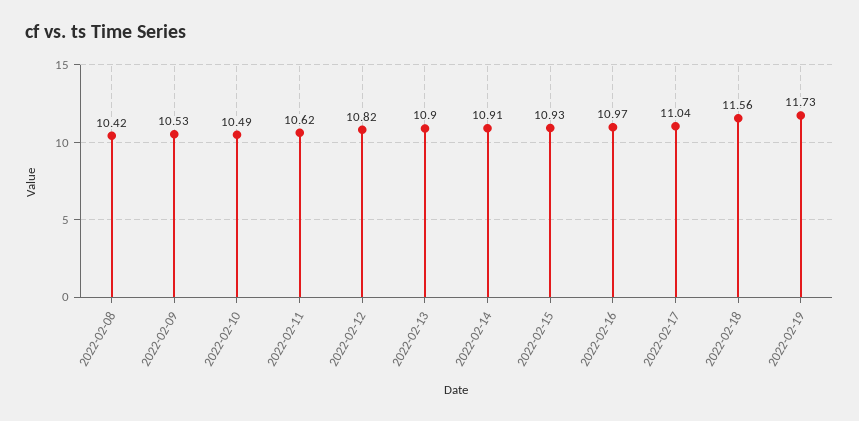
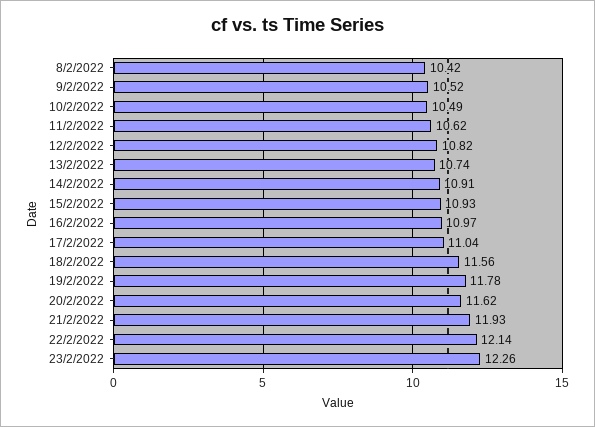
2022-02-09: 10.53 -> 10.52
2022-02-13: 10.9 -> 10.74
2022-02-19: 11.73 -> 11.78
20/2/2022: none -> 11.62
21/2/2022: none -> 11.93
22/2/2022: none -> 12.14
23/2/2022: none -> 12.26

